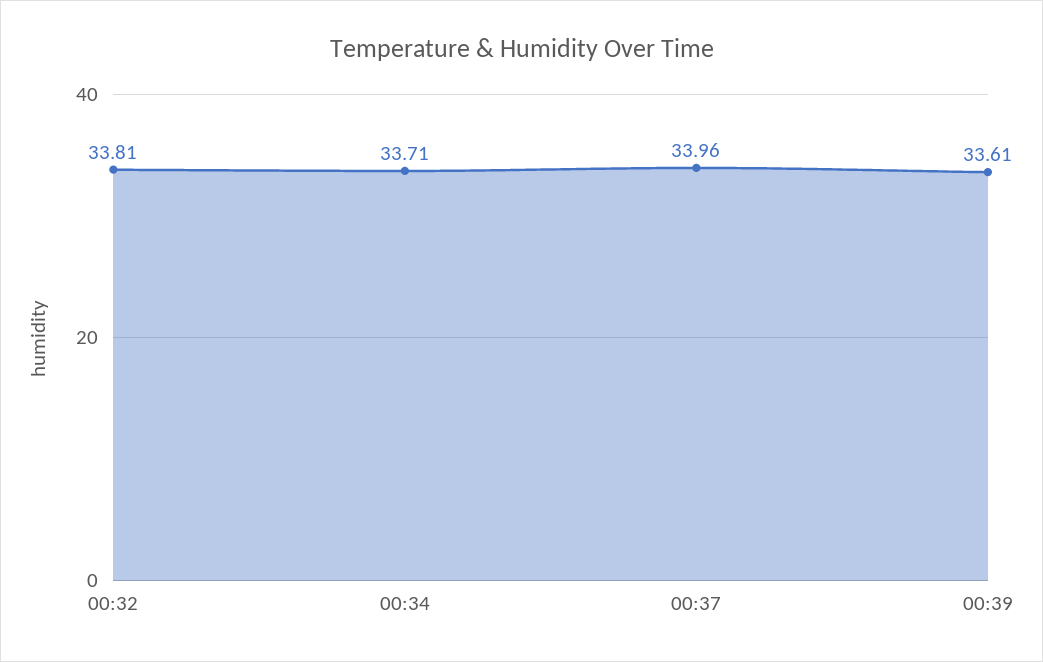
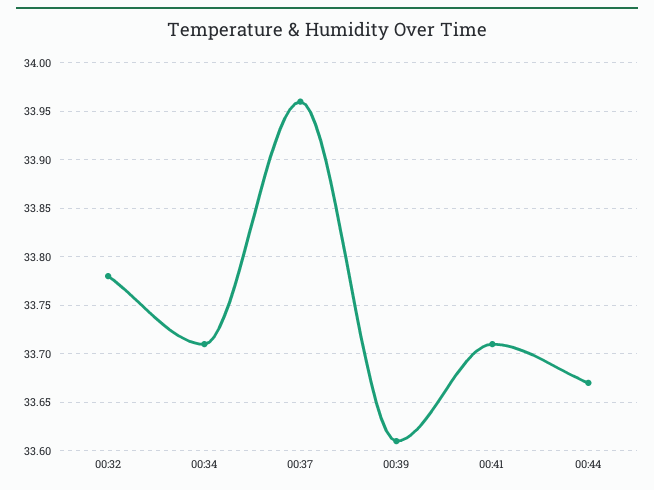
00:32: 33.81 -> 33.78
00:41: none -> 33.71
00:44: none -> 33.67

